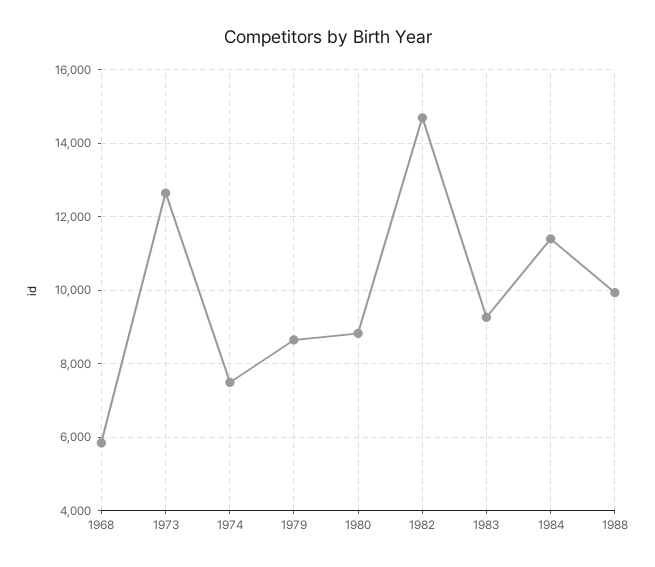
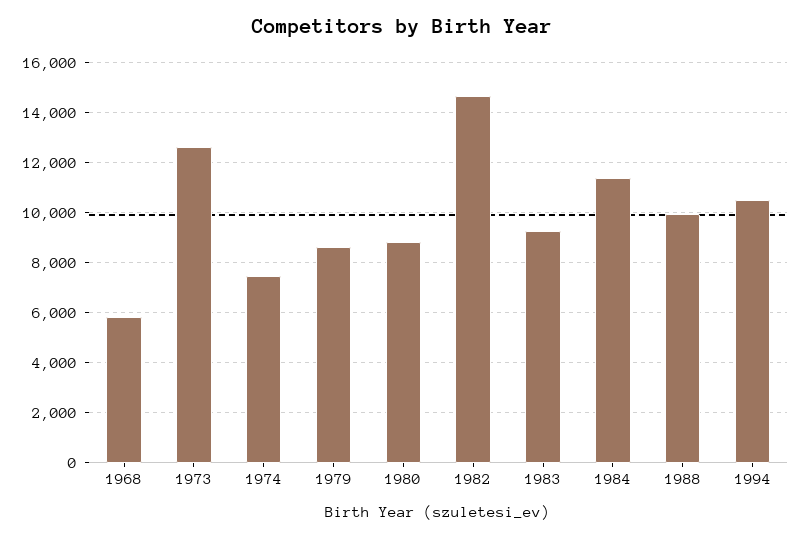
1994: none -> 10500

